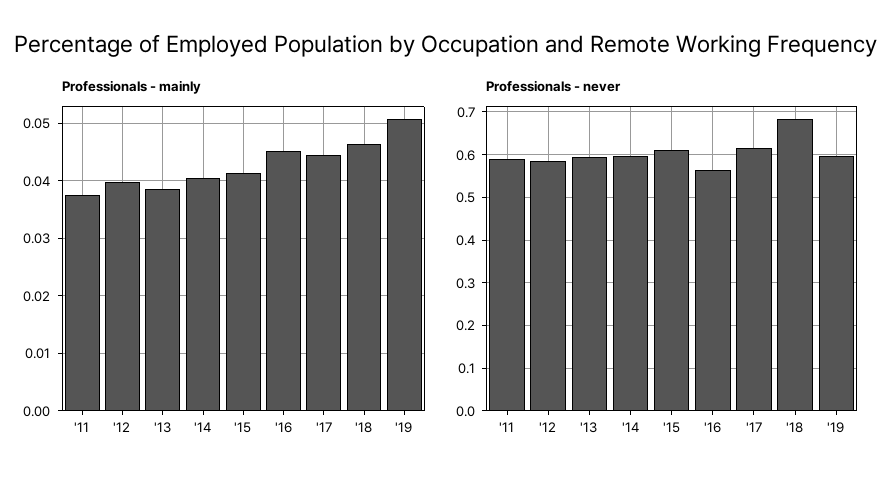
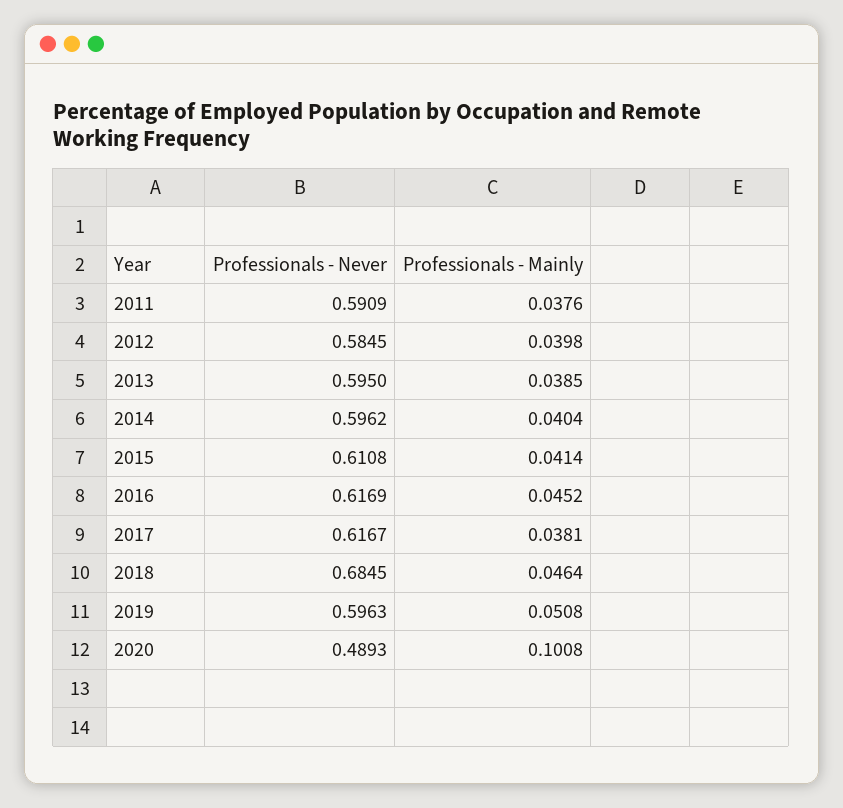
Professionals - mainly, '17: 0.044 -> 0.0381
Professionals - never, '16: 0.56 -> 0.6169
Professionals - never, 2020: none -> 0.4893
Professionals - mainly, 2020: none -> 0.1008

